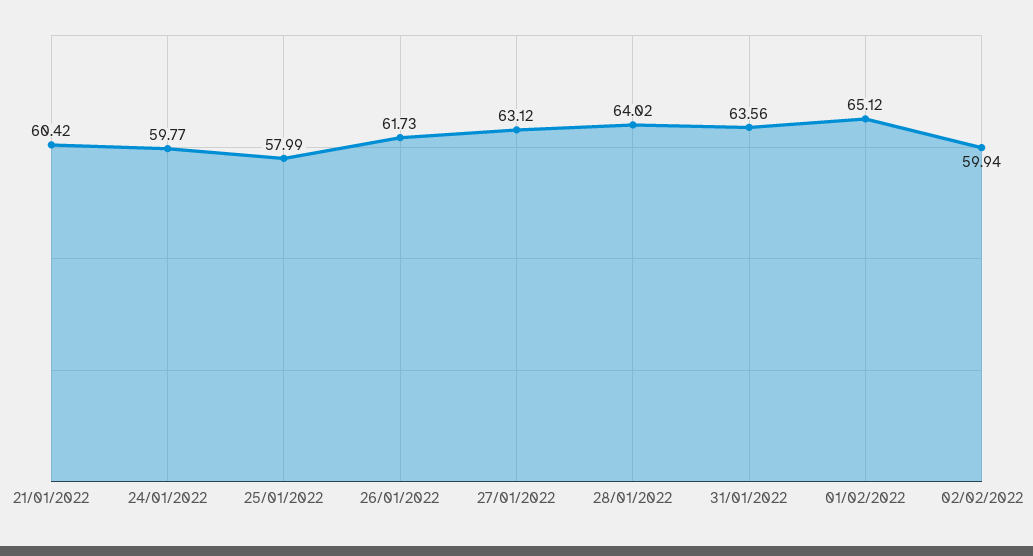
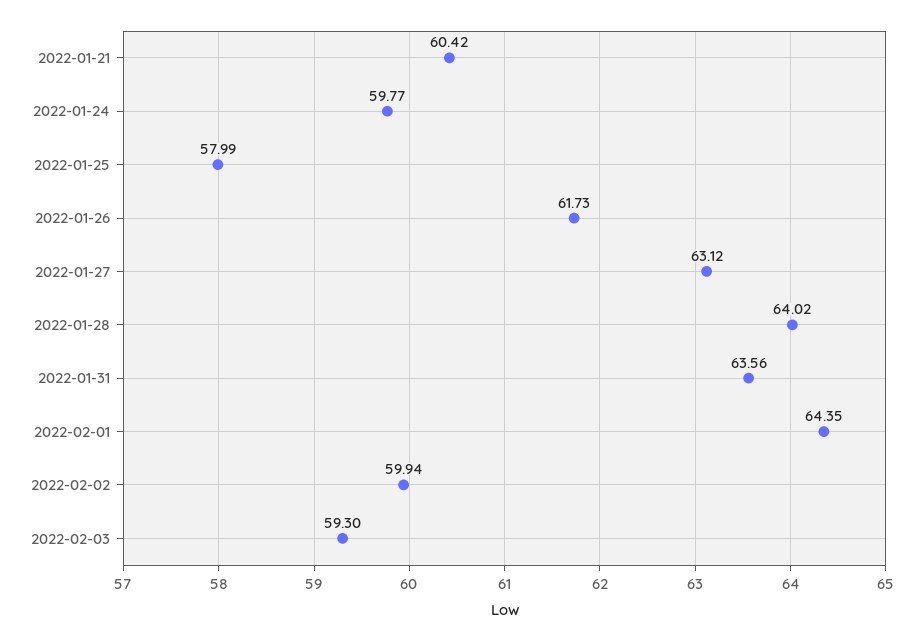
01/02/2022: 65.12 -> 64.35
2022-02-03: none -> 59.3

